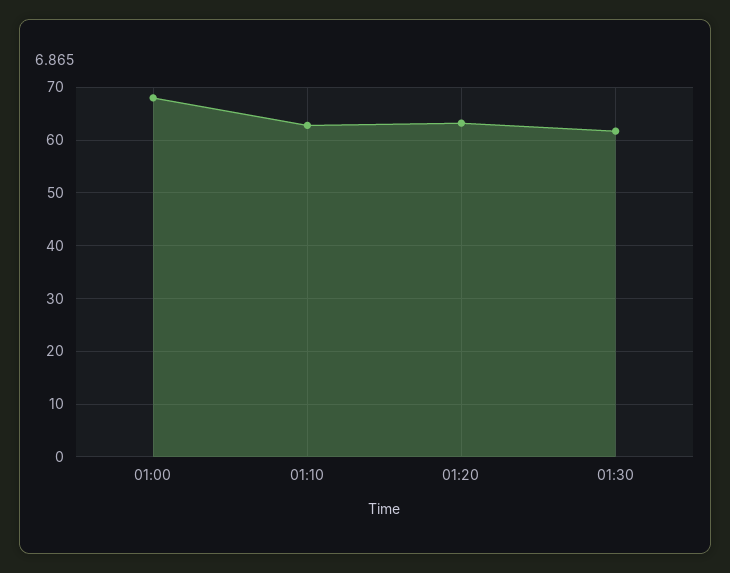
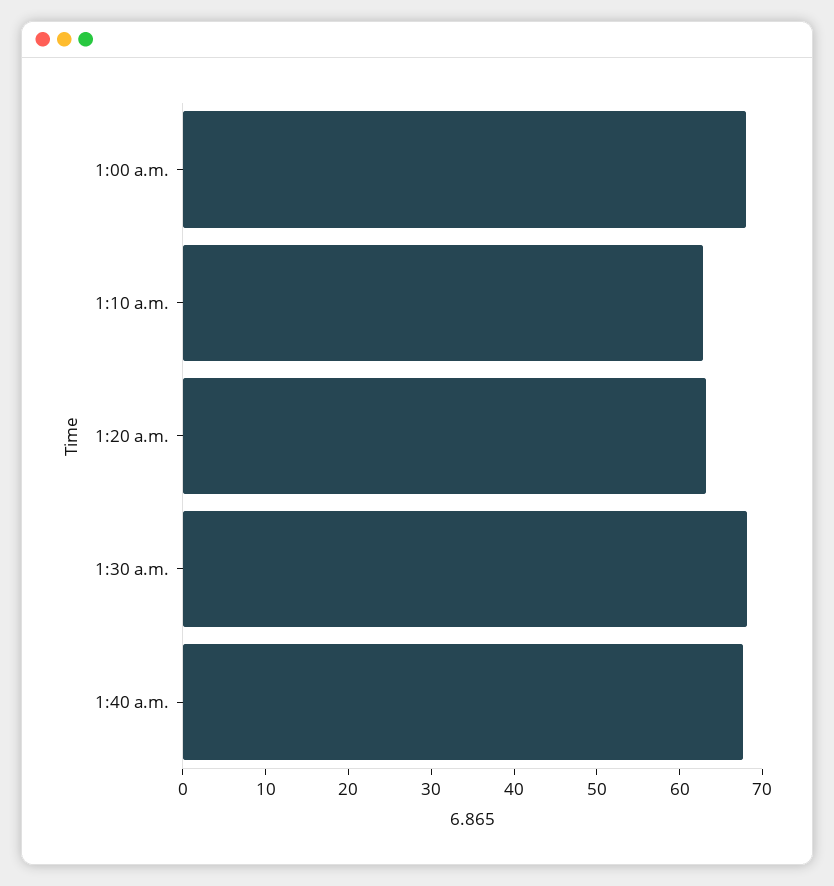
01:30: 62 -> 68
1:40 a.m.: none -> 68

